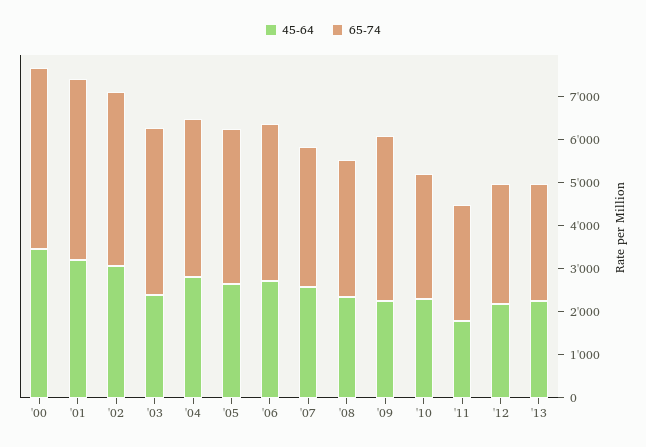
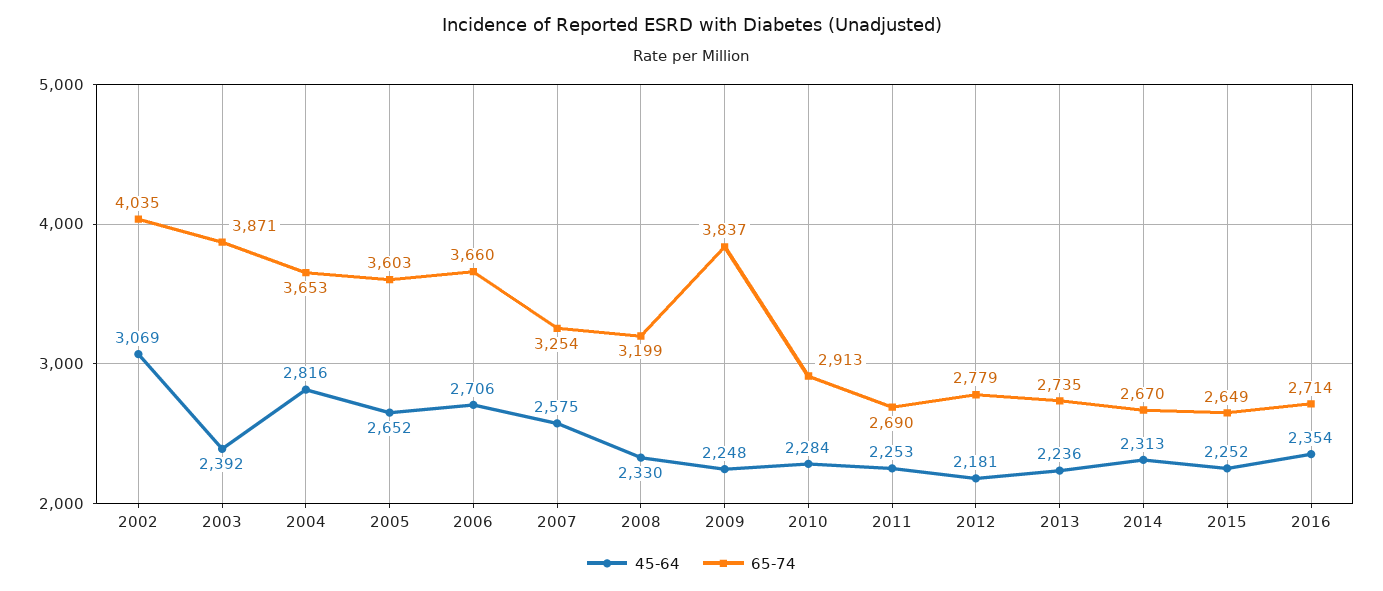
45-64, '00: 3400 -> none
65-74, '00: 4200 -> none
45-64, '01: 3200 -> none
65-74, '01: 4200 -> none
45-64, '11: 1800 -> 2253
45-64, 2014: none -> 2313
65-74, 2014: none -> 2670
45-64, 2015: none -> 2252
65-74, 2015: none -> 2649
45-64, 2016: none -> 2354
65-74, 2016: none -> 2714

